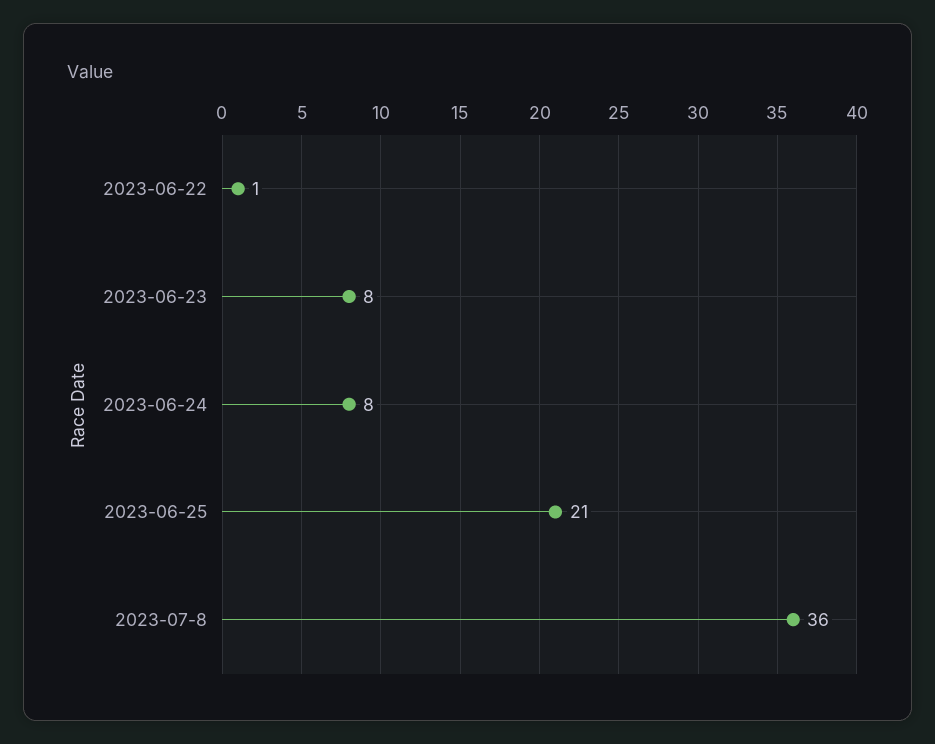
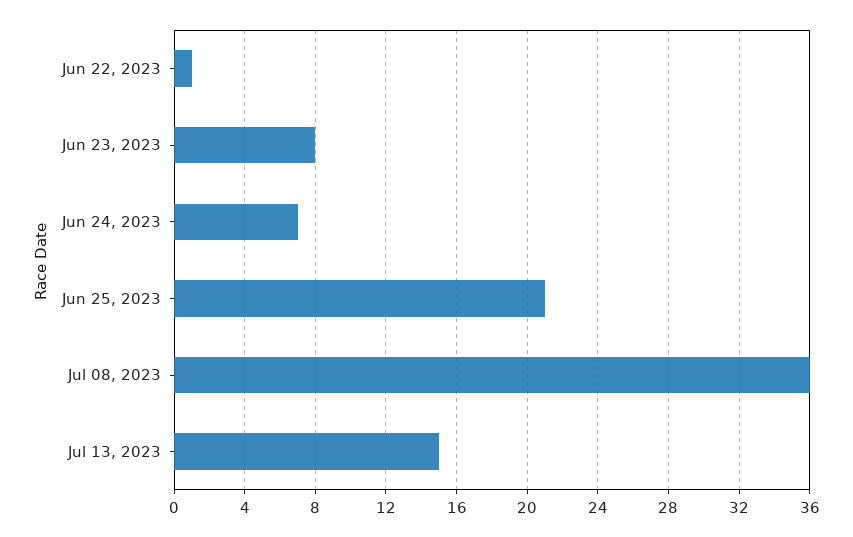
2023-06-24: 8 -> 7
Jul 13, 2023: none -> 15

